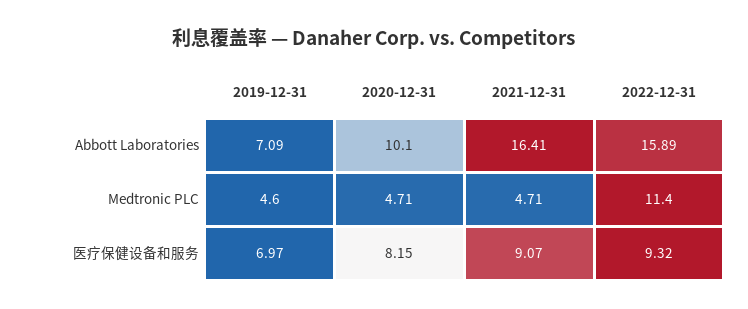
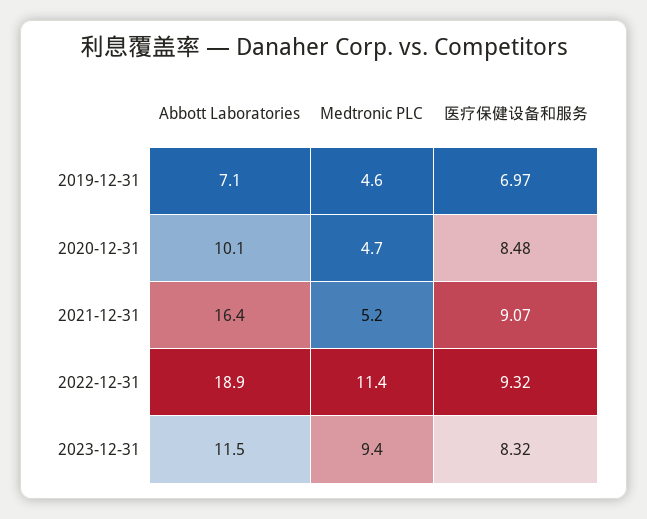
2022-12-31, Abbott Laboratories: 15.89 -> 18.9
2021-12-31, Medtronic PLC: 4.71 -> 5.2
2020-12-31, 医疗保健设备和服务: 8.15 -> 8.48
2023-12-31, Abbott Laboratories: none -> 11.5
2023-12-31, Medtronic PLC: none -> 9.4
2023-12-31, 医疗保健设备和服务: none -> 8.32

